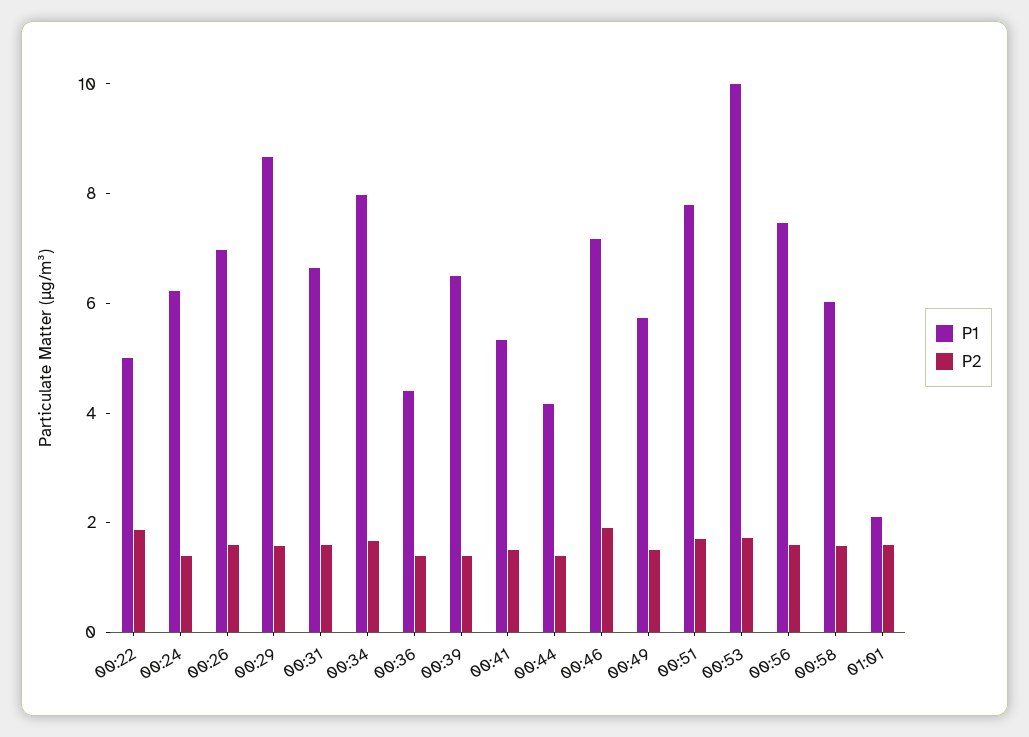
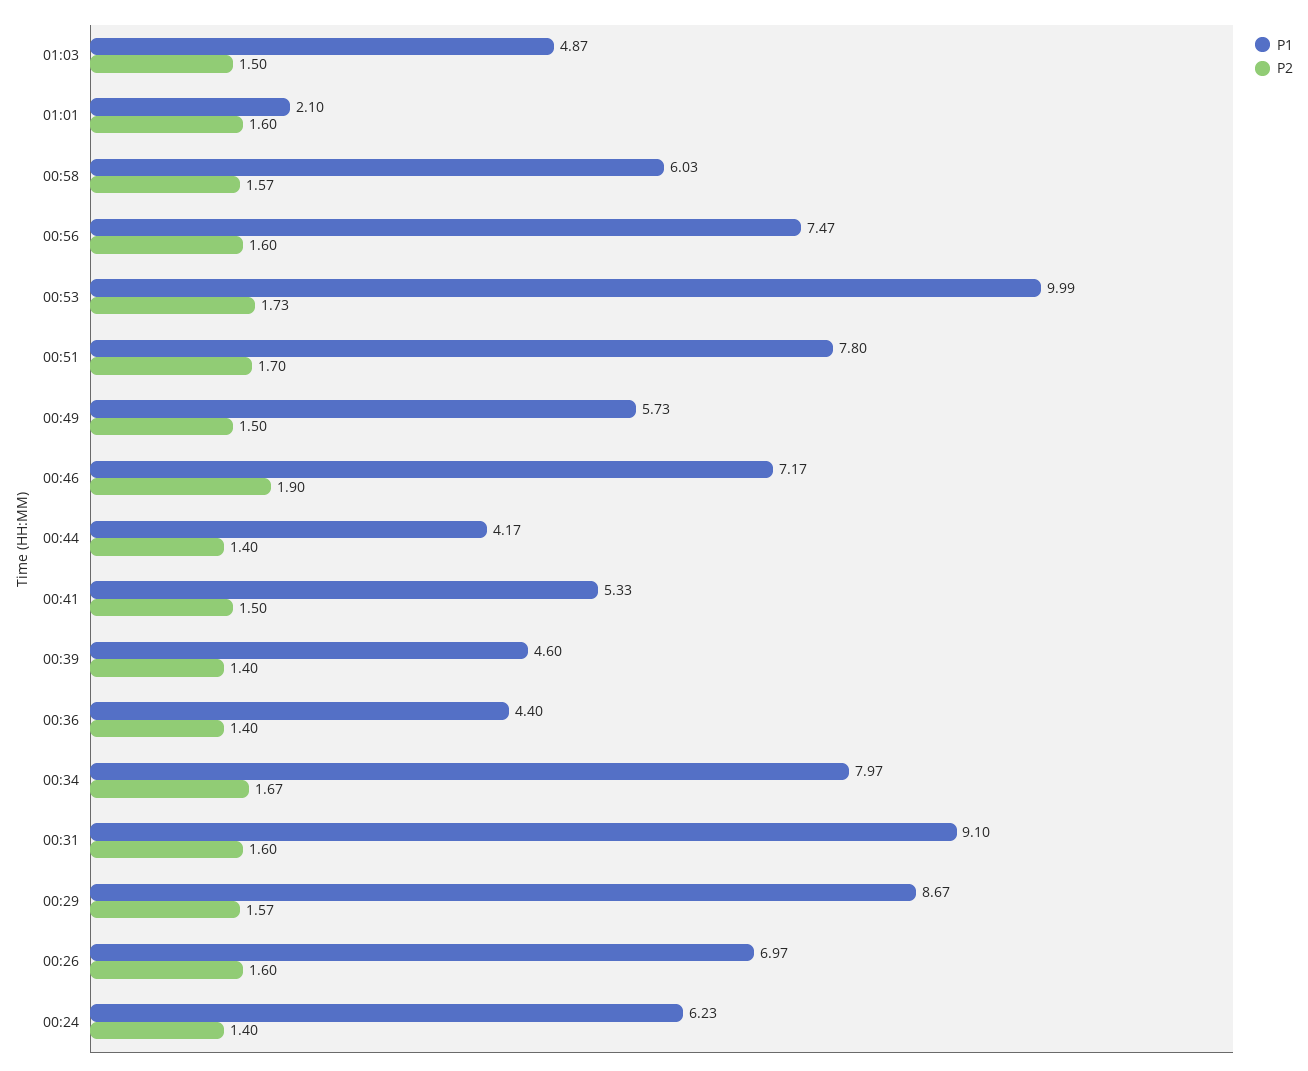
P1, 00:22: 5 -> none
P2, 00:22: 2 -> none
P1, 00:31: 6.5 -> 9.1
P1, 00:39: 6.5 -> 4.6
P1, 01:03: none -> 4.87
P2, 01:03: none -> 1.5

